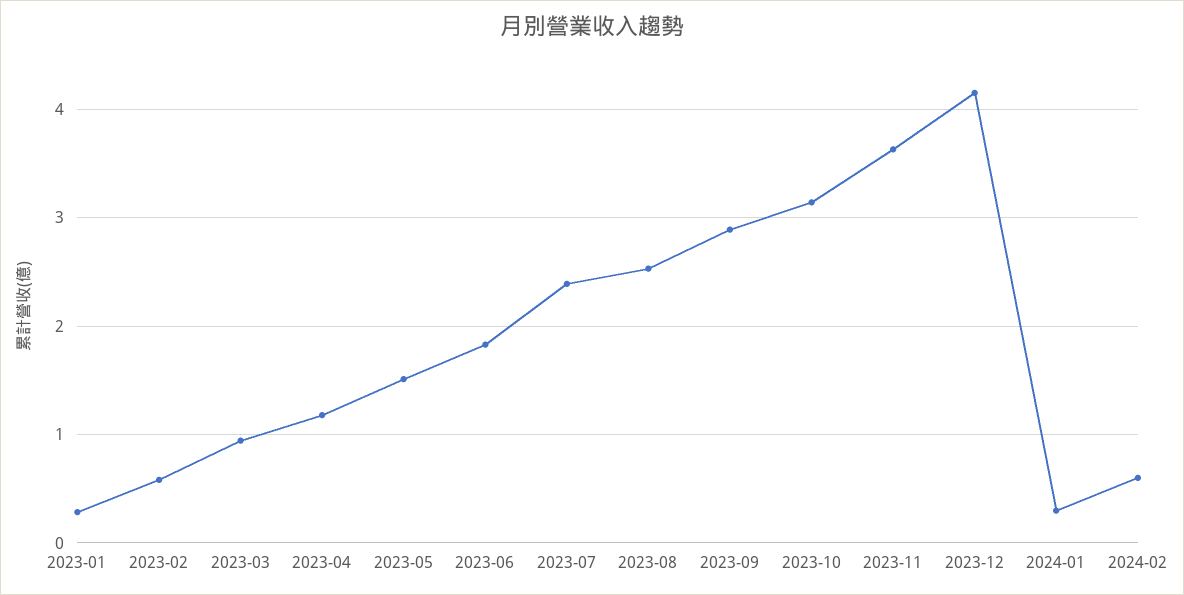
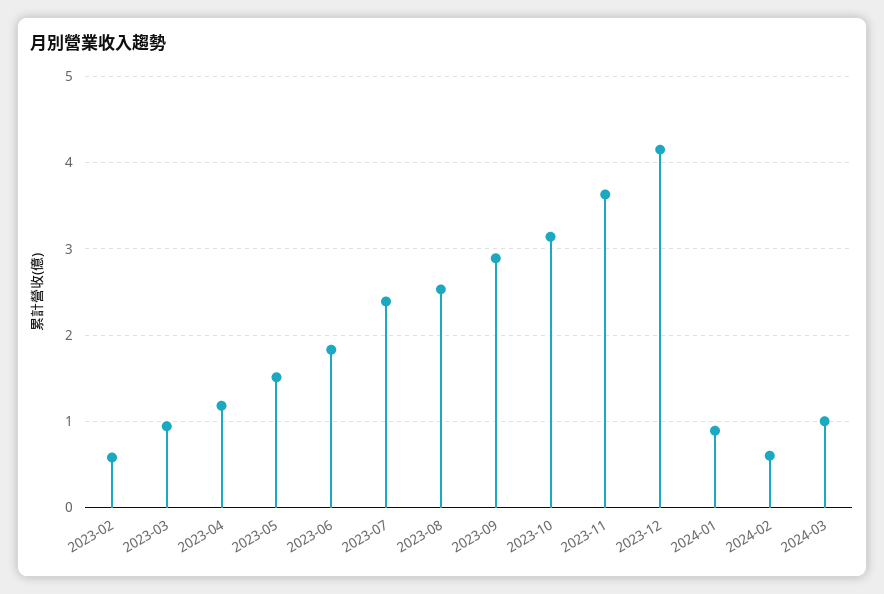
2023-01: 0.3 -> none
2024-01: 0.3 -> 0.9
2024-03: none -> 1

